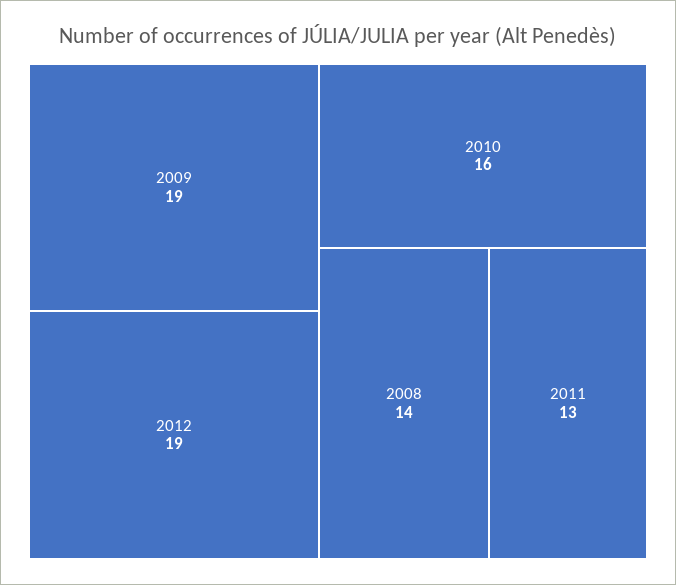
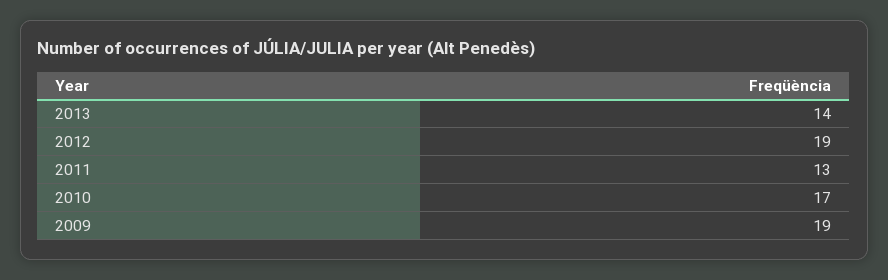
2010: 16 -> 17
2008: 14 -> none
2013: none -> 14

